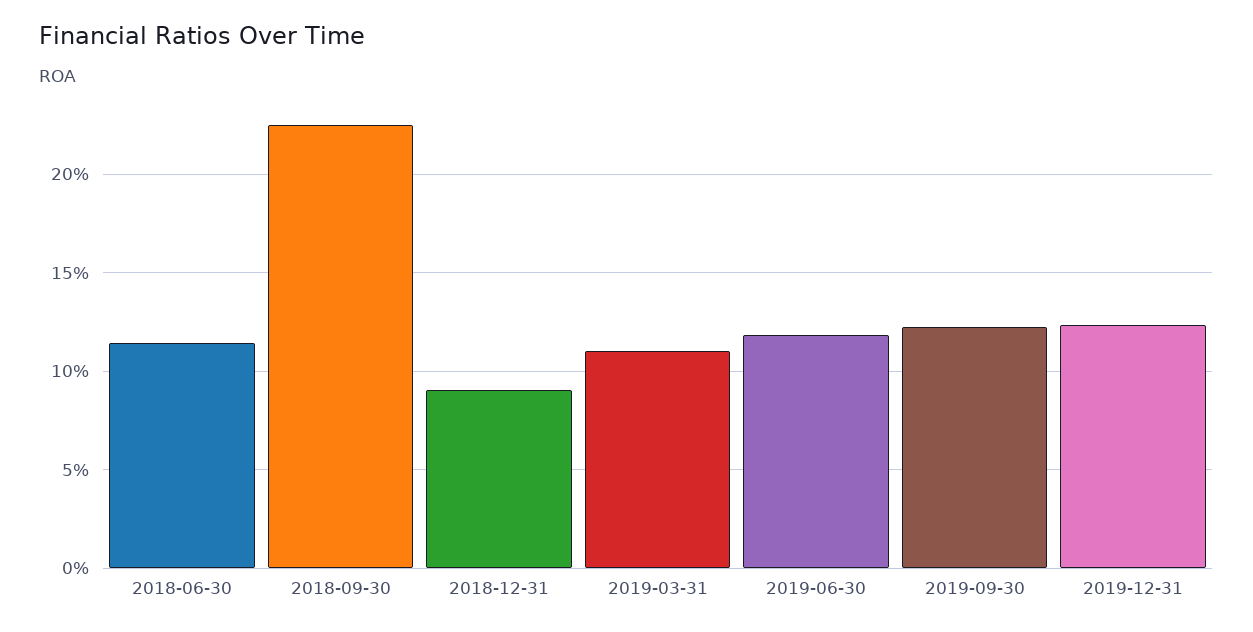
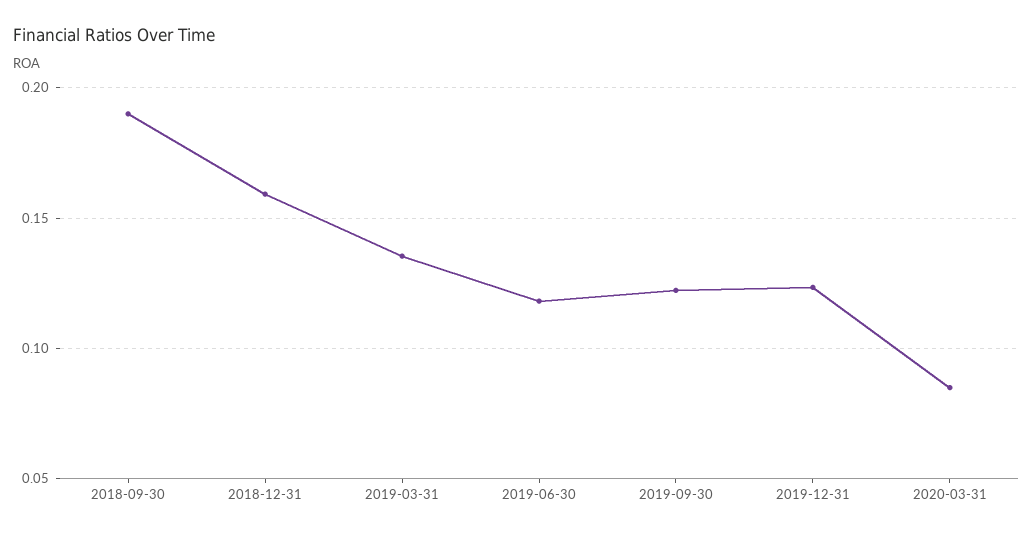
2018-06-30: 0.115 -> none
2018-09-30: 0.225 -> 0.19
2018-12-31: 0.09 -> 0.16
2019-03-31: 0.11 -> 0.135
2020-03-31: none -> 0.085

